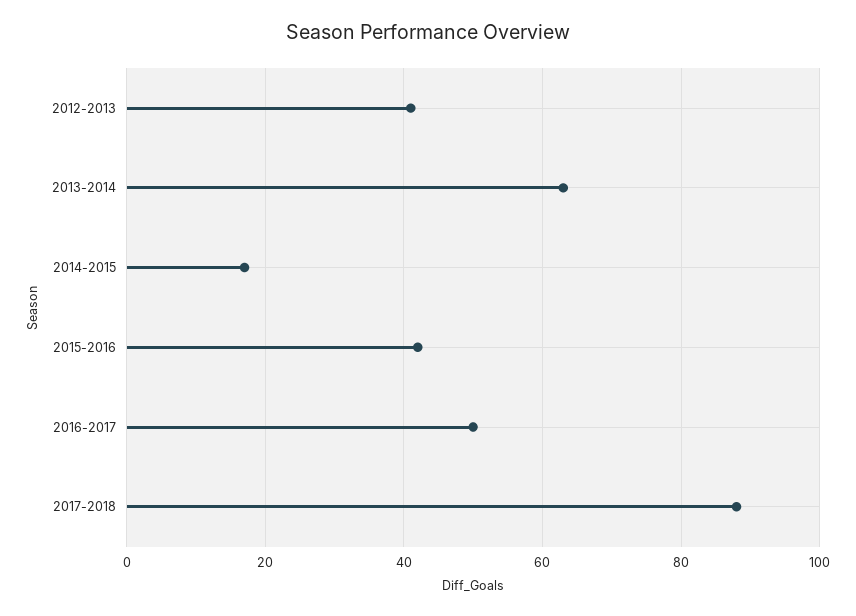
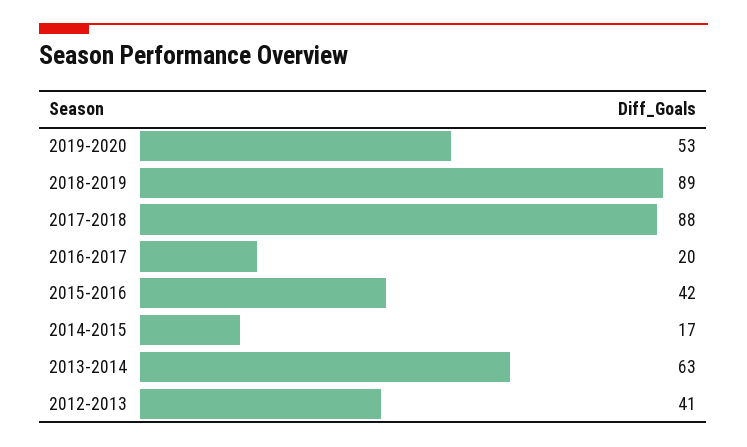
2016-2017: 50 -> 20
2019-2020: none -> 53
2018-2019: none -> 89

